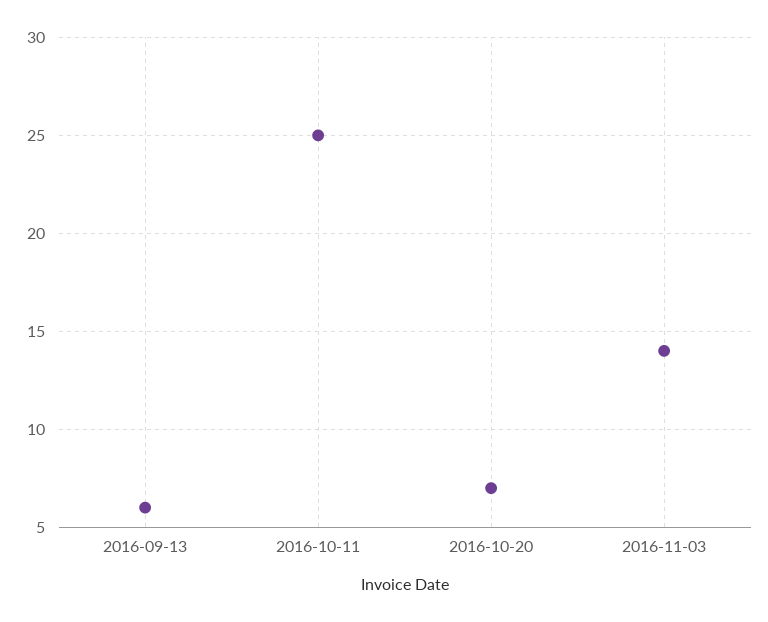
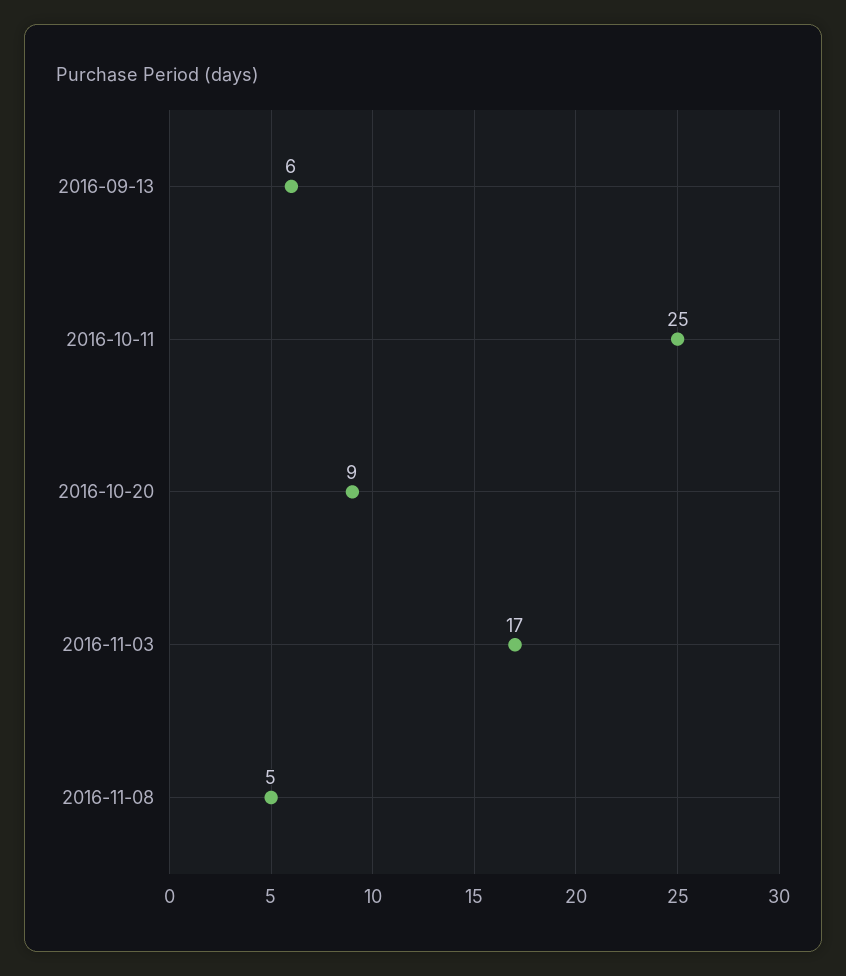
2016-10-20: 7 -> 9
2016-11-03: 14 -> 17
2016-11-08: none -> 5

